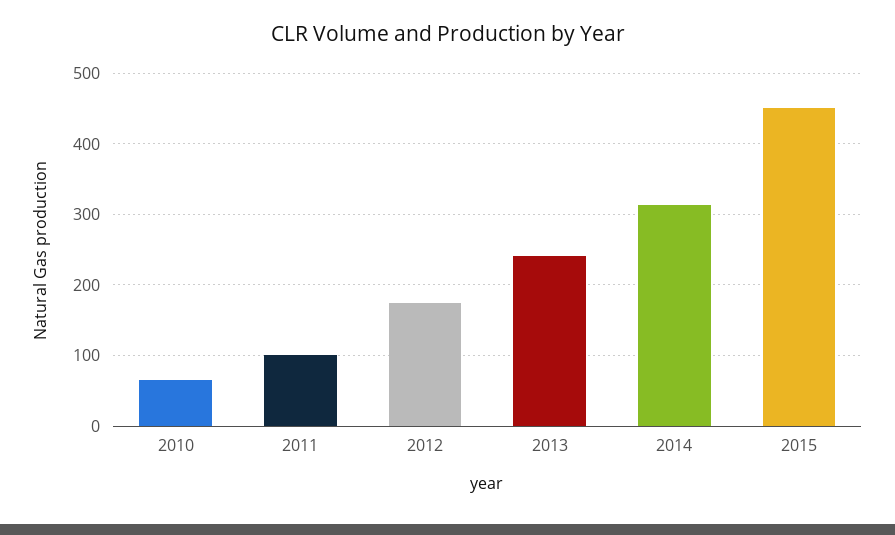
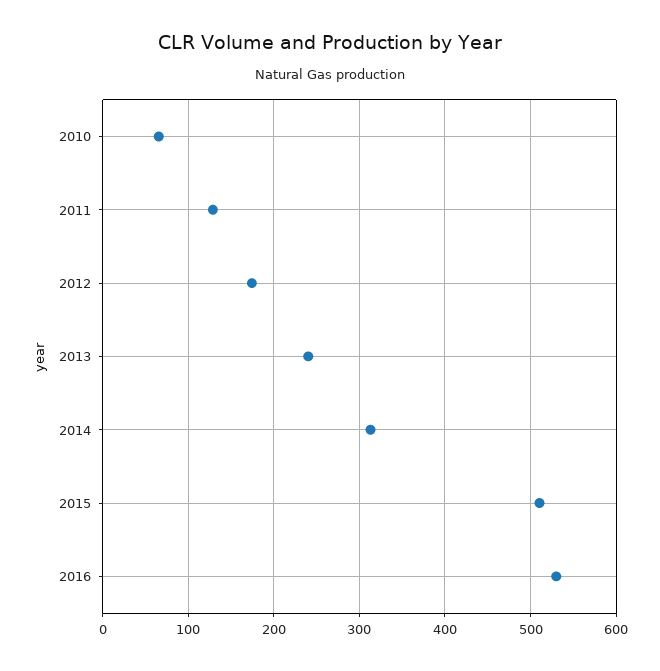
2011: 100 -> 130
2015: 450 -> 510
2016: none -> 530

